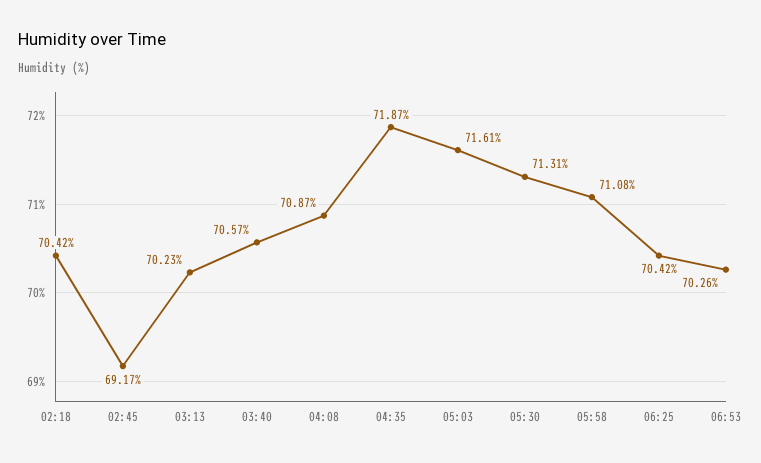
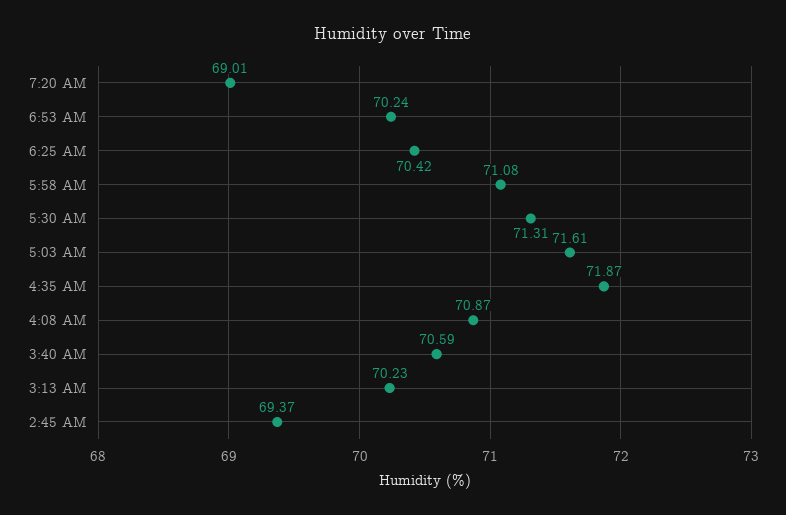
02:18: 70.42 -> none
02:45: 69.17 -> 69.37
03:40: 70.57 -> 70.59
06:53: 70.26 -> 70.24
7:20 AM: none -> 69.01

